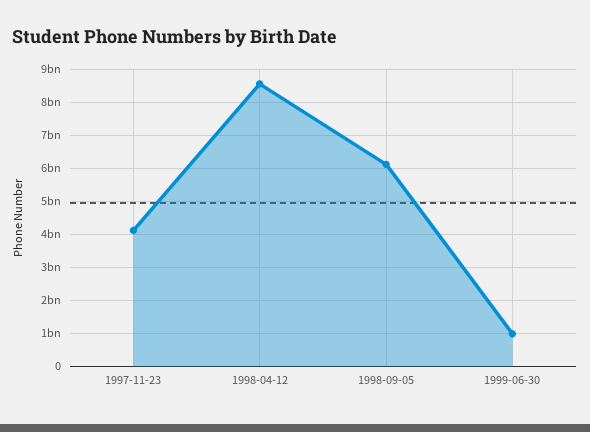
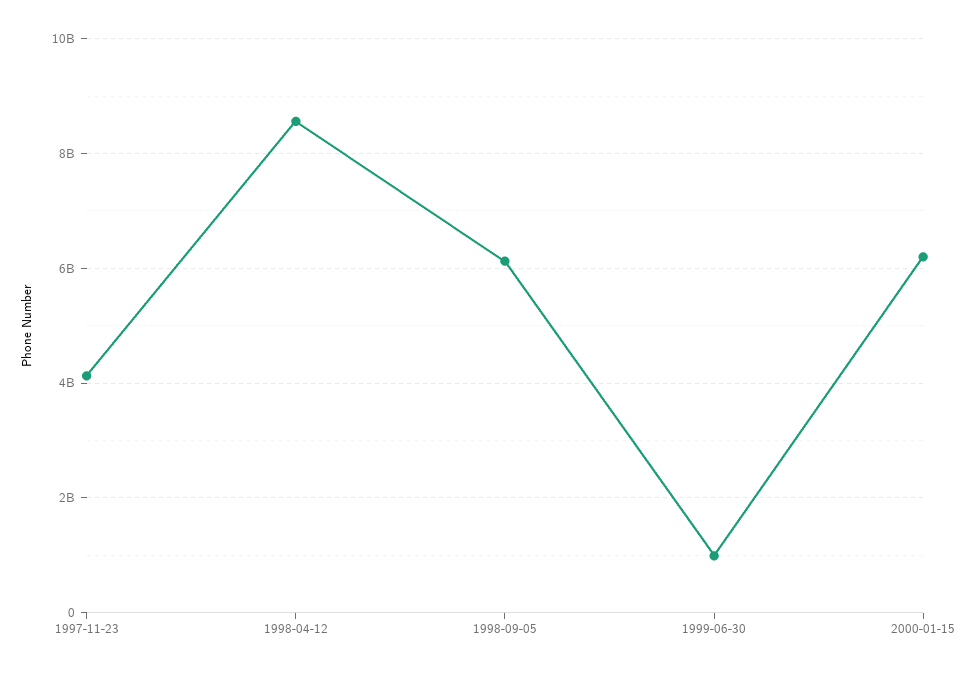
2000-01-15: none -> 6200000000

